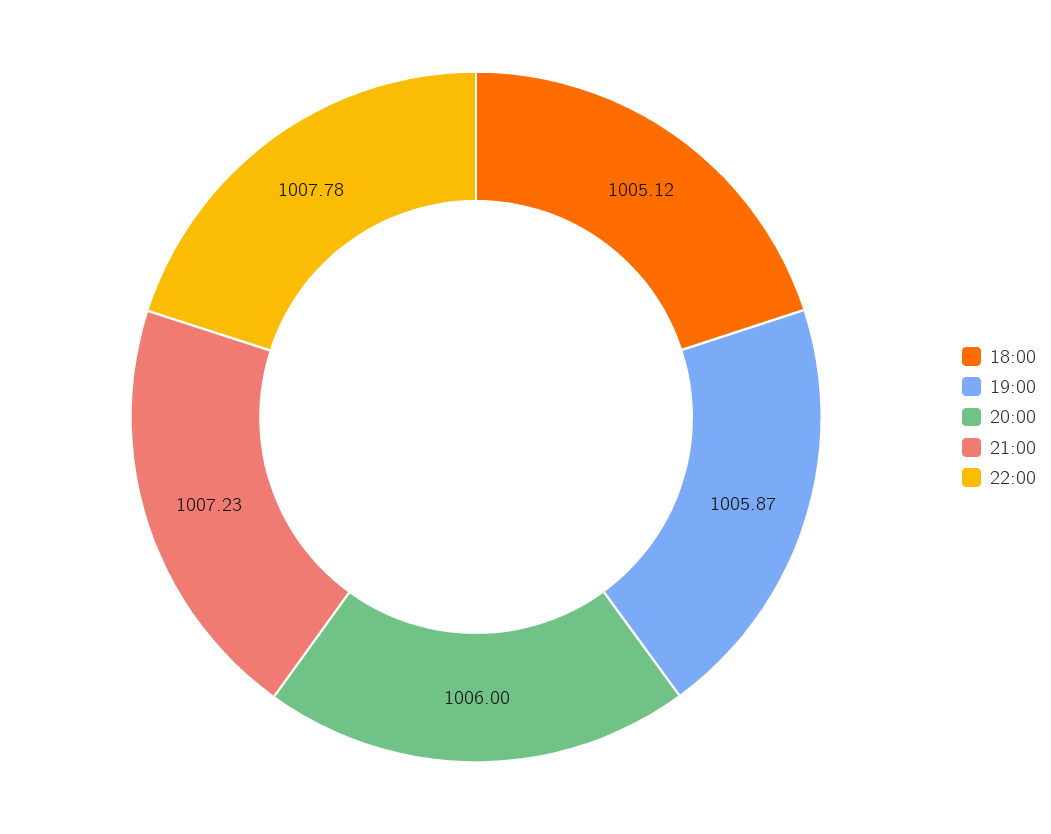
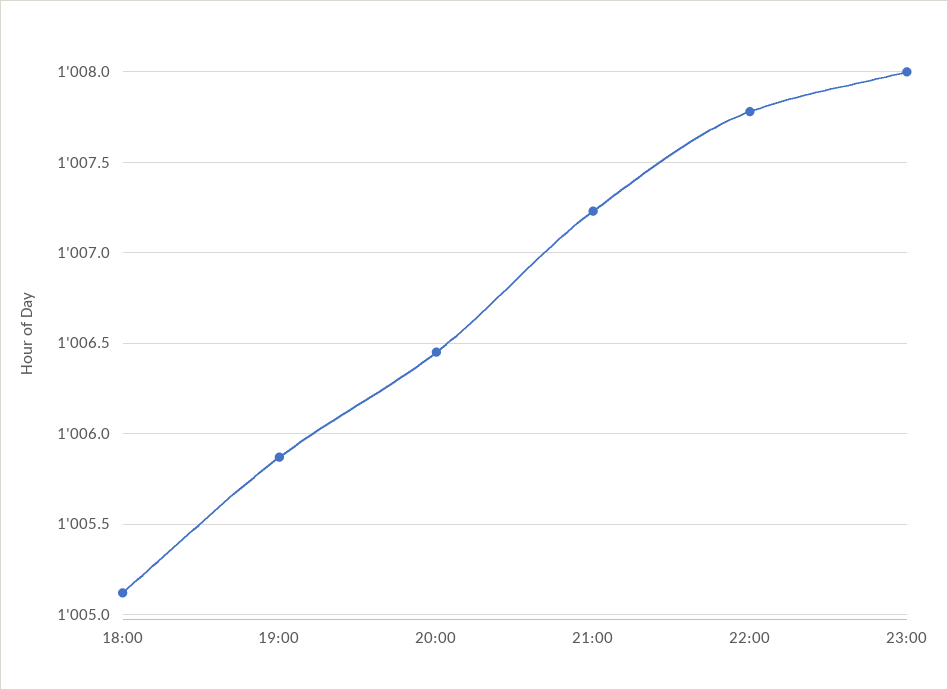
20:00: 1006 -> 1006.45
23:00: none -> 1008

